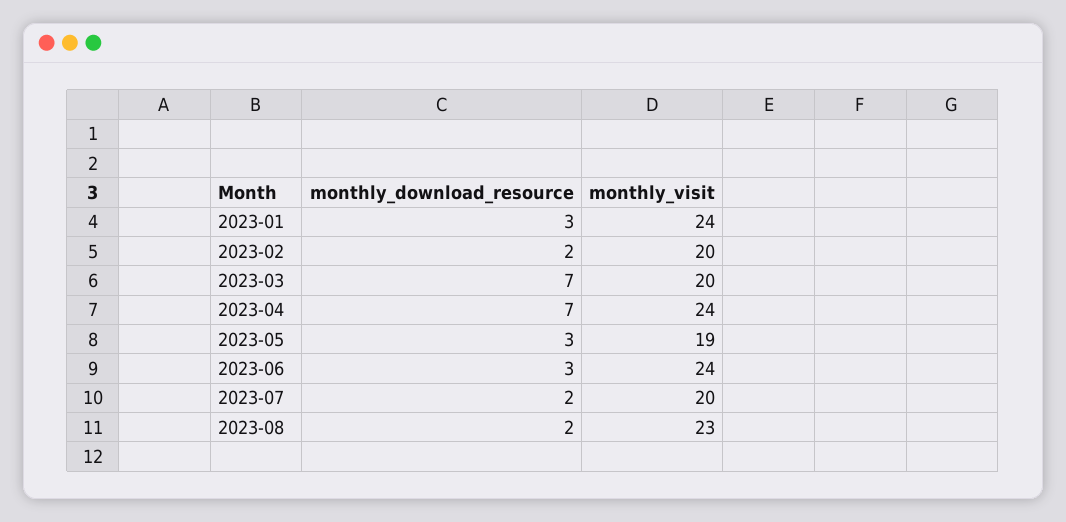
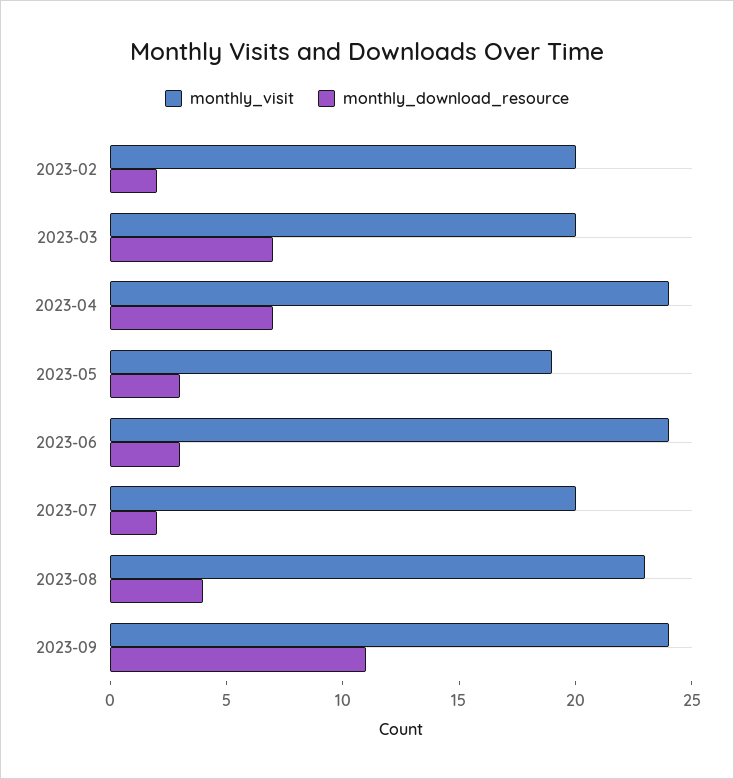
monthly_download_resource, 2023-01: 3 -> none
monthly_visit, 2023-01: 24 -> none
monthly_download_resource, 2023-08: 2 -> 4
monthly_visit, 2023-09: none -> 24
monthly_download_resource, 2023-09: none -> 11

